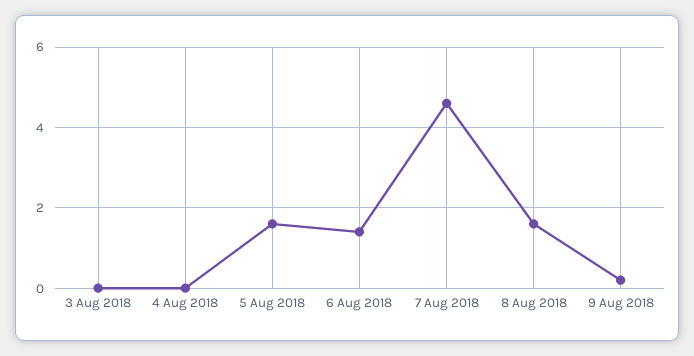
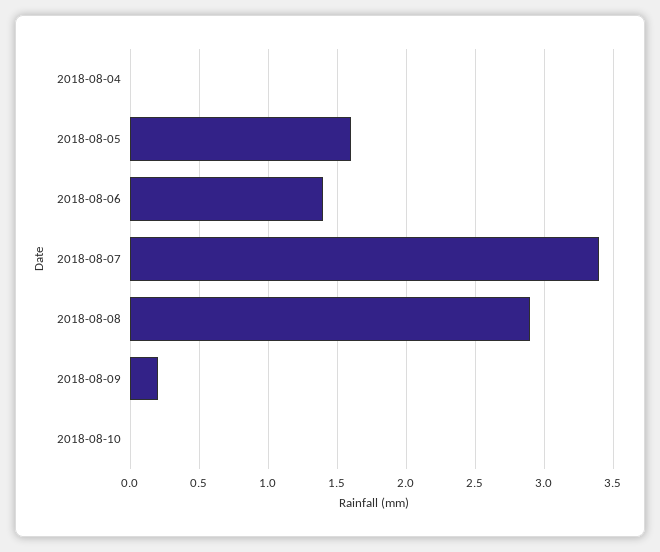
3 Aug 2018: 0 -> none
7 Aug 2018: 4.5 -> 3.4
8 Aug 2018: 1.5 -> 2.9
2018-08-10: none -> 0

